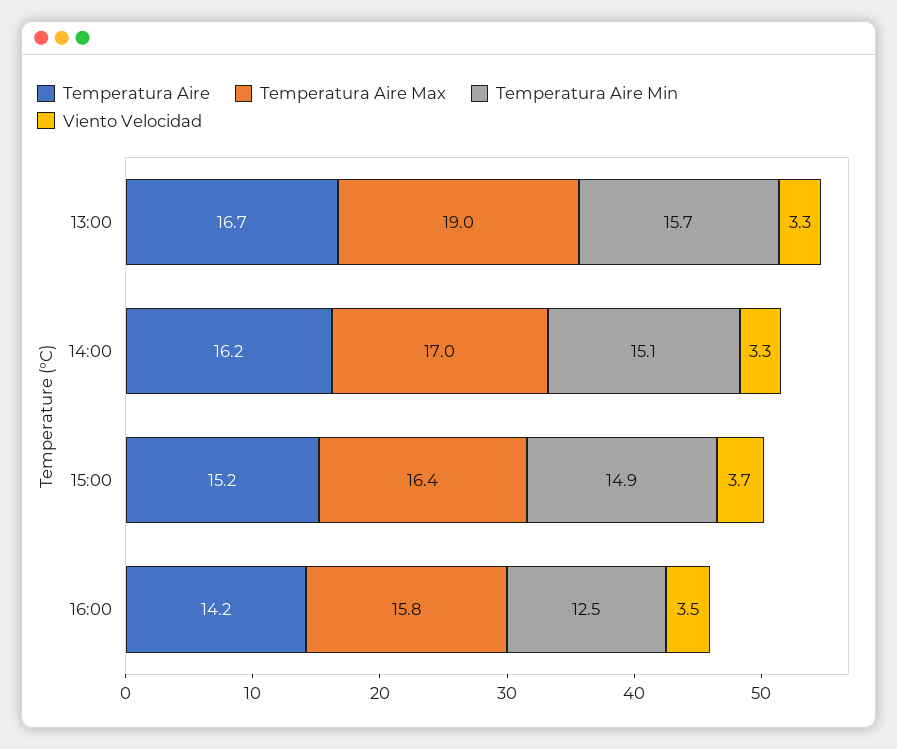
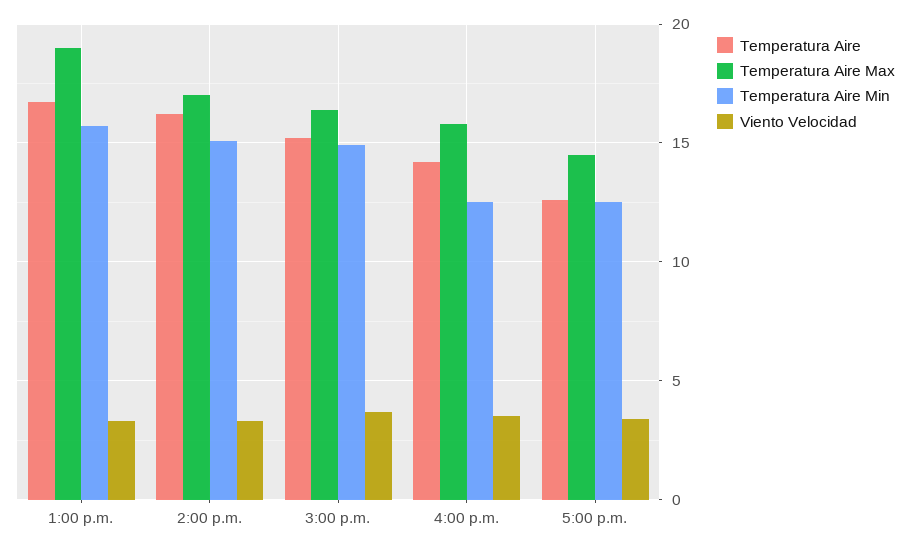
Temperatura Aire, 5:00 p.m.: none -> 12.5
Temperatura Aire Max, 5:00 p.m.: none -> 14.5
Temperatura Aire Min, 5:00 p.m.: none -> 12.5
Viento Velocidad, 5:00 p.m.: none -> 3.5

